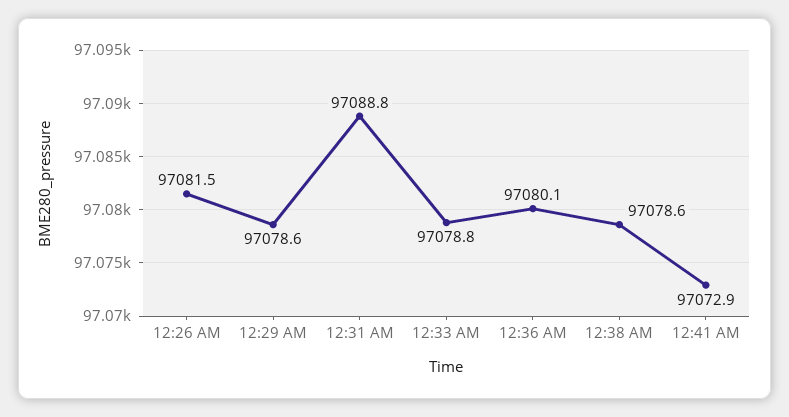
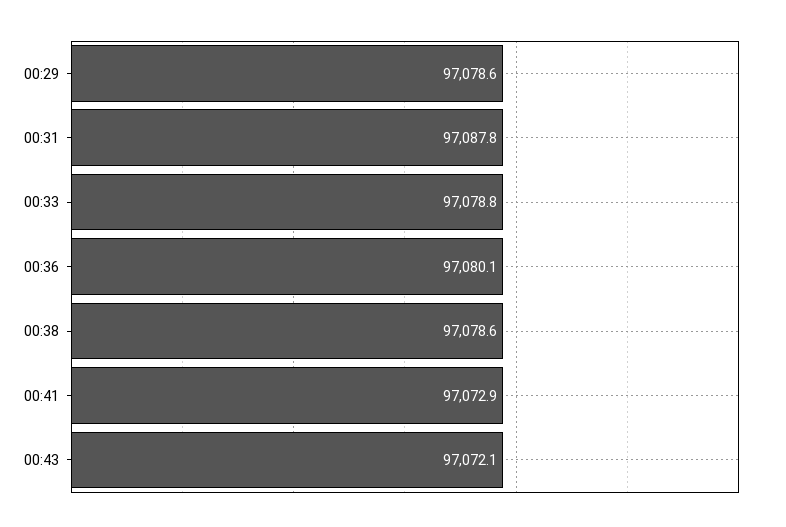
12:26 AM: 97081.5 -> none
12:31 AM: 97088.8 -> 97087.8
00:43: none -> 97072.1

